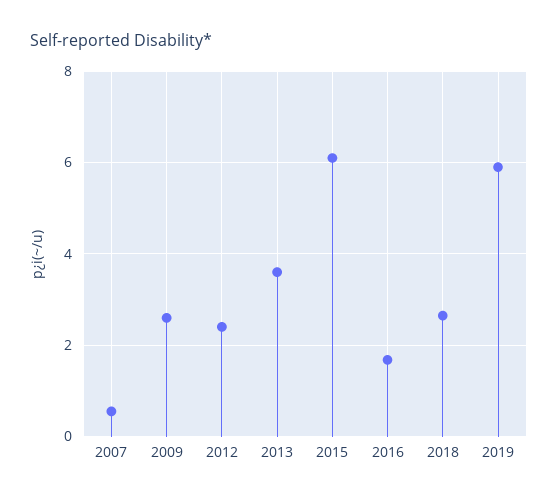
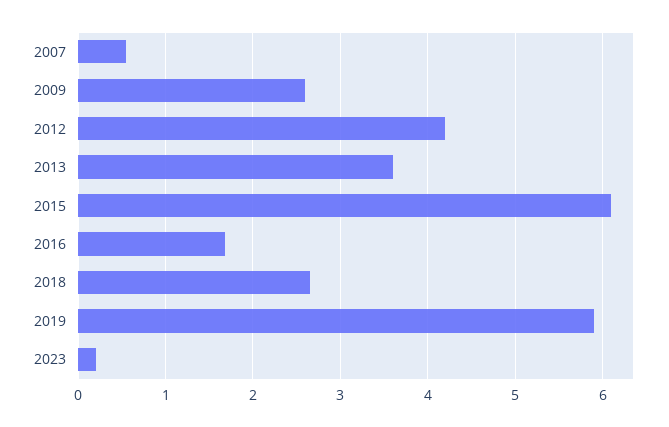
2012: 2.4 -> 4.2
2023: none -> 0.2

